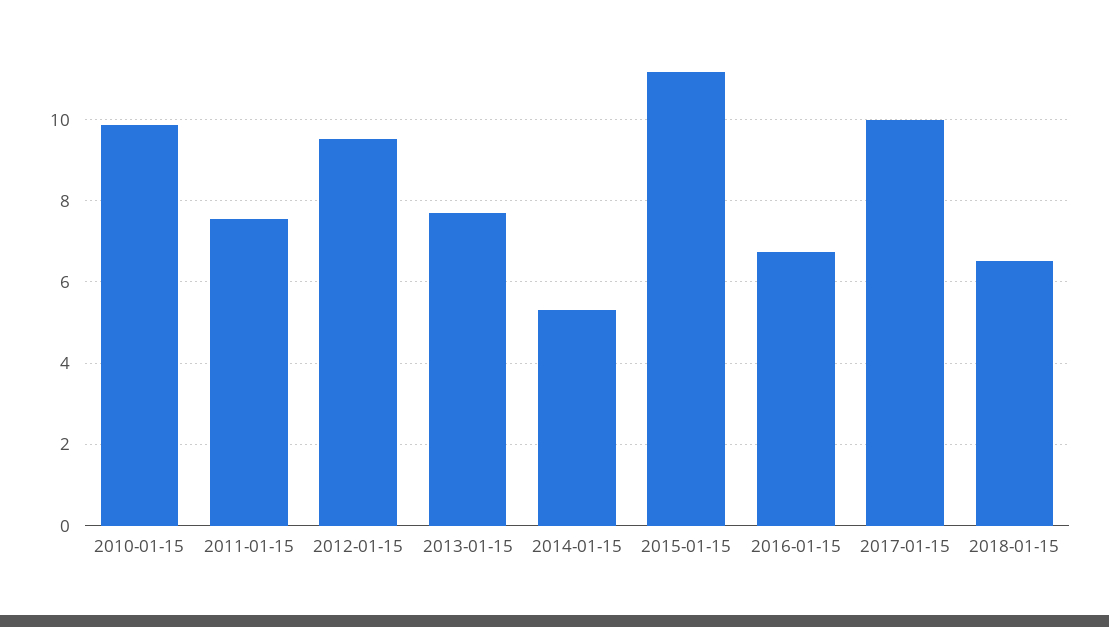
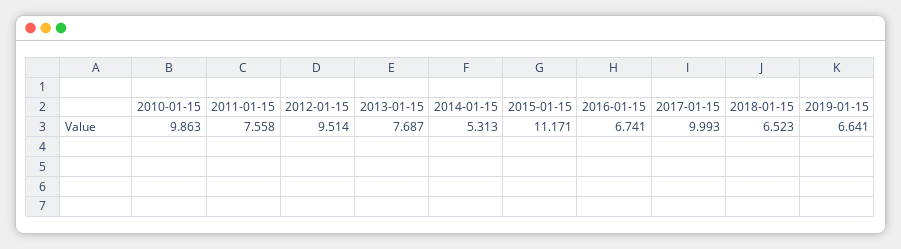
2019-01-15: none -> 6.641

